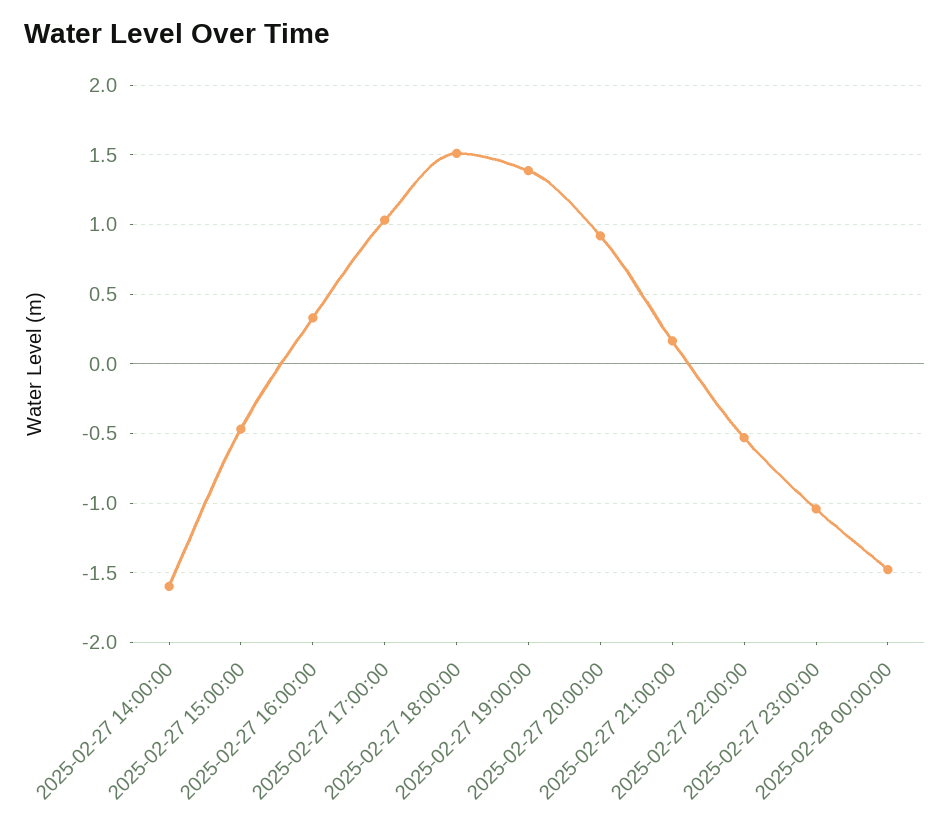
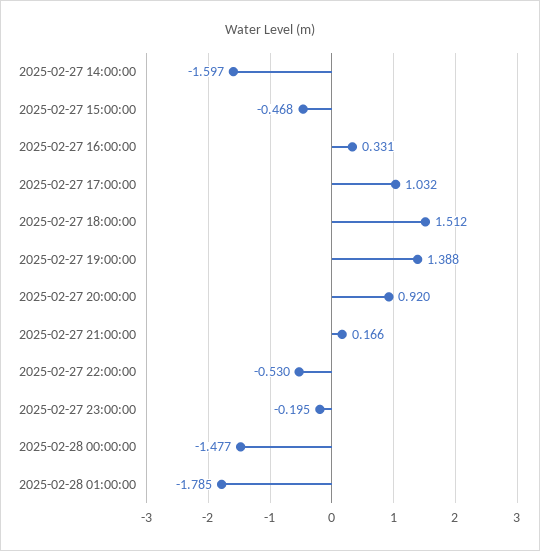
2025-02-27 23:00:00: -1.05 -> -0.195
2025-02-28 01:00:00: none -> -1.785

